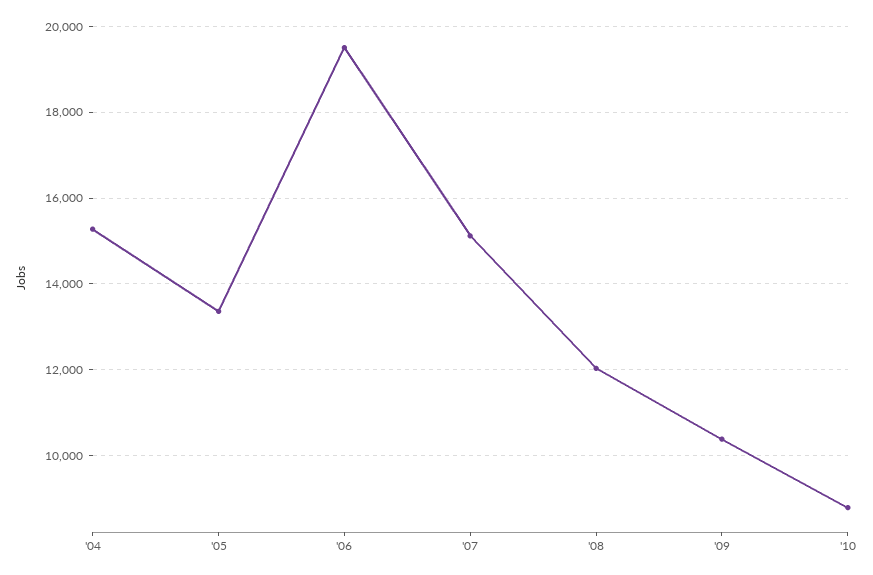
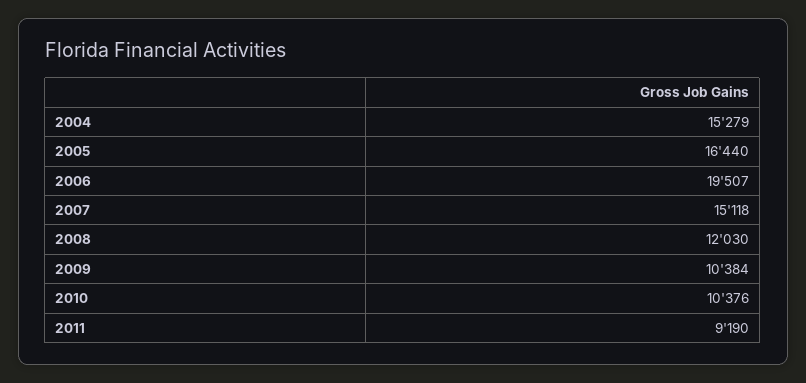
'05: 13400 -> 16440
'10: 8800 -> 10376
2011: none -> 9190

